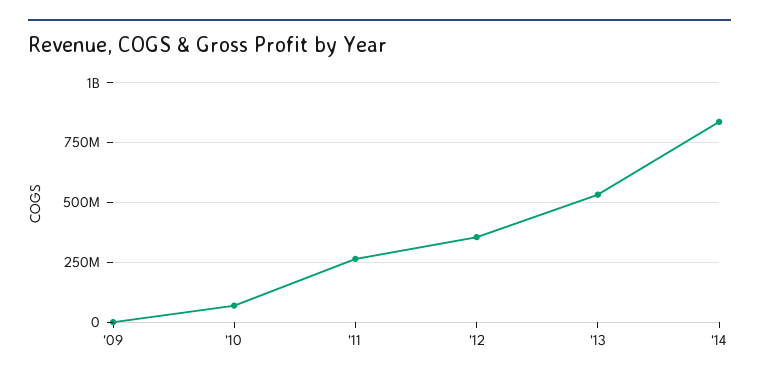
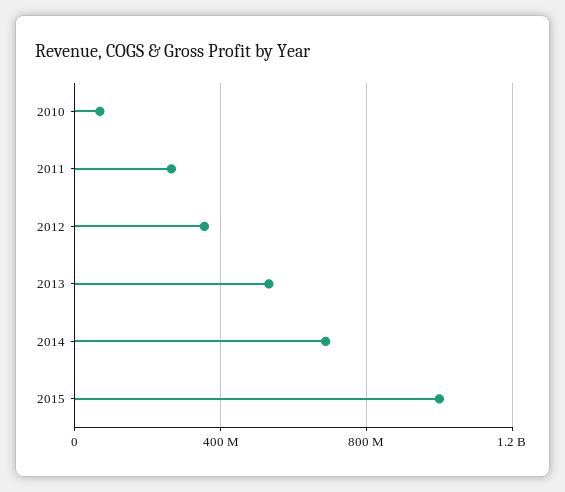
'09: 0 -> none
'14: 850000000 -> 700000000
2015: none -> 1000000000

